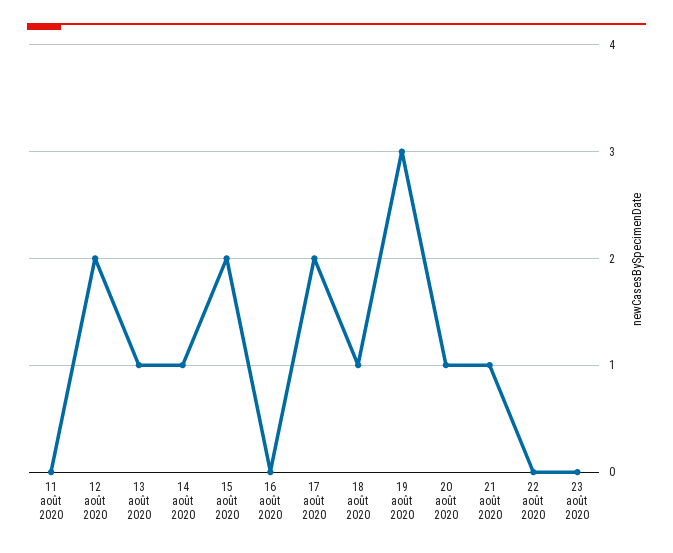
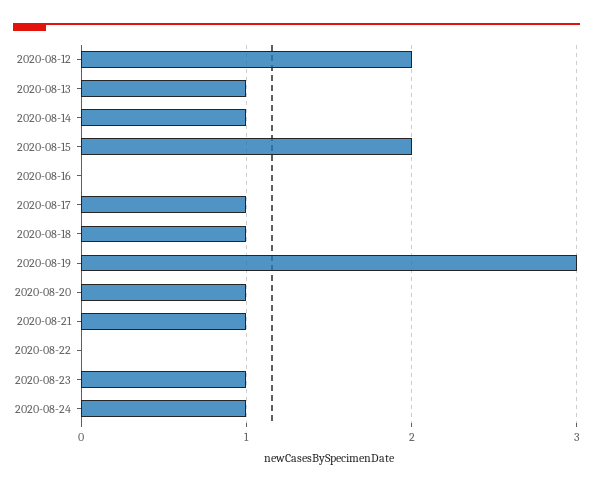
11 août 2020: 0 -> none
17 août 2020: 2 -> 1
23 août 2020: 0 -> 1
2020-08-24: none -> 1

